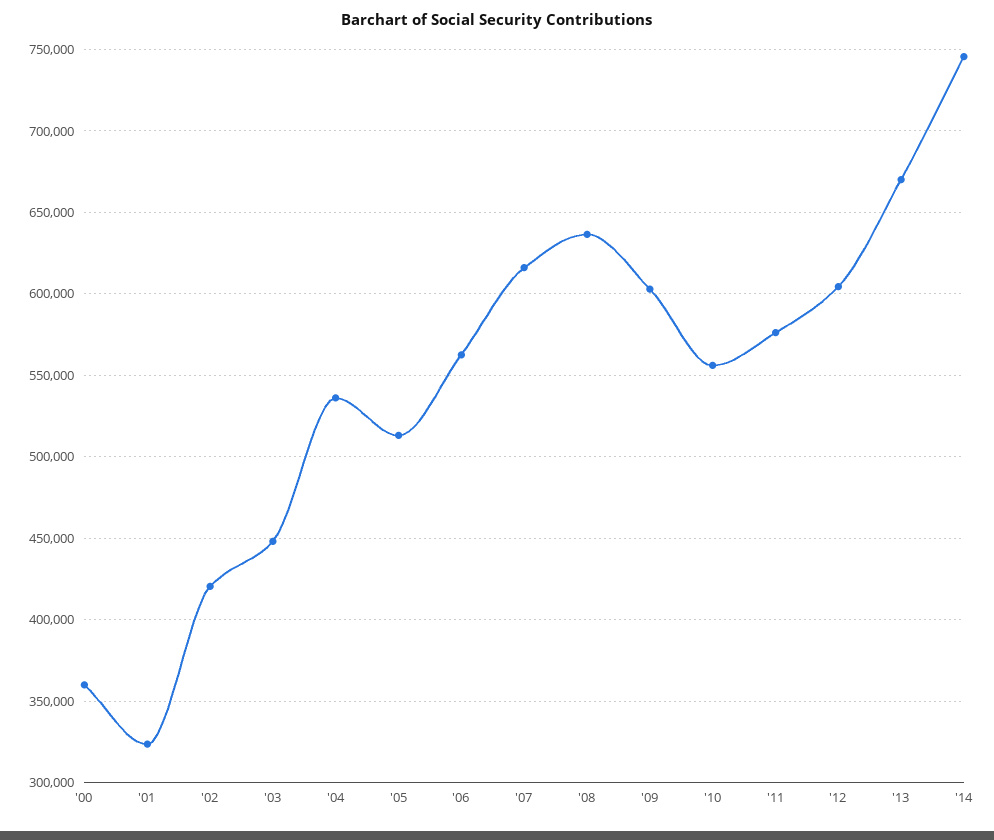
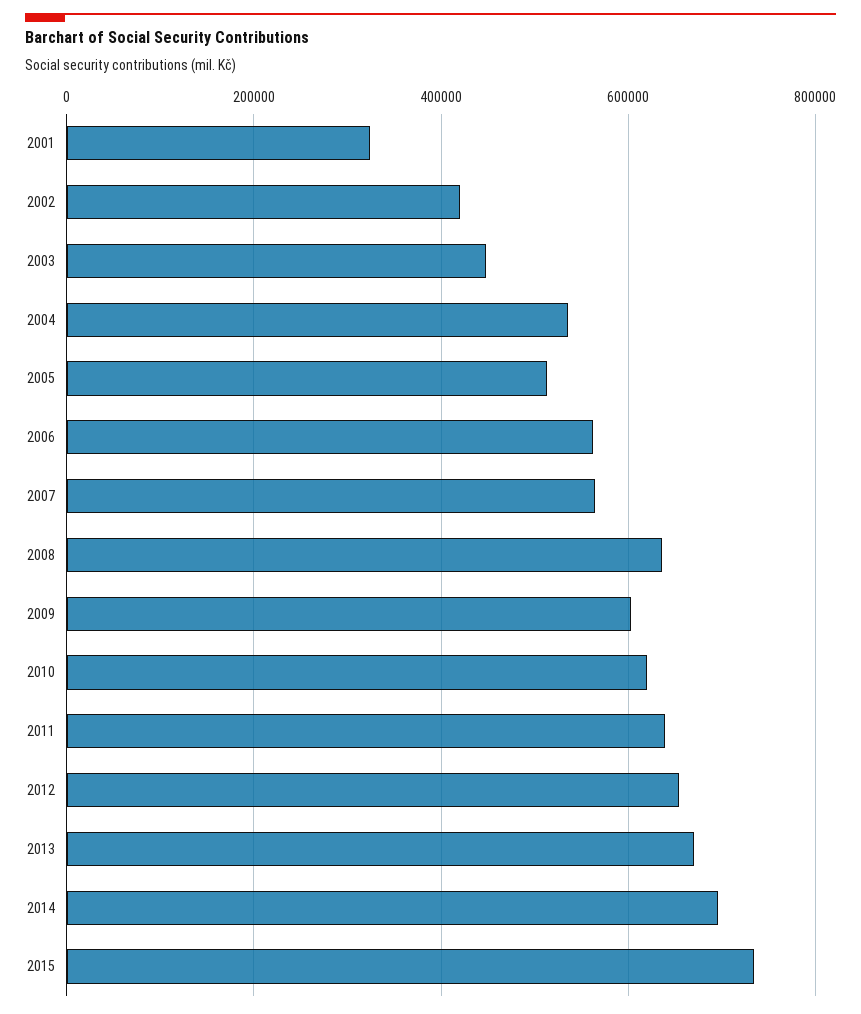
'00: 360000 -> none
'07: 615000 -> 560000
'10: 555000 -> 620000
'11: 575000 -> 640000
'12: 605000 -> 660000
'14: 745000 -> 700000
2015: none -> 740000

